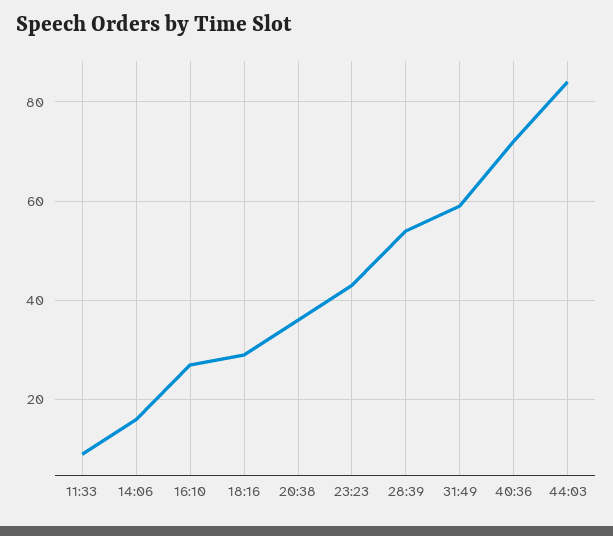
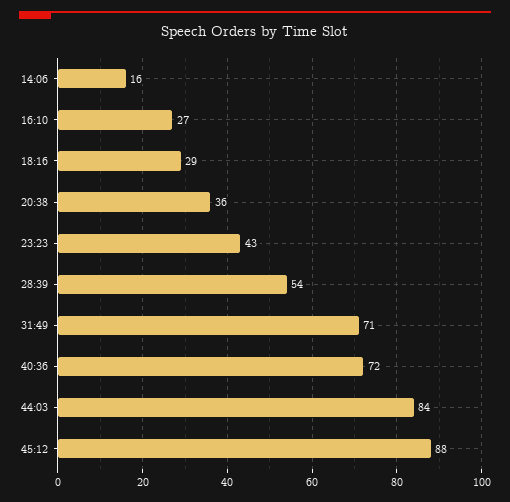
11:33: 10 -> none
31:49: 60 -> 71
45:12: none -> 88

